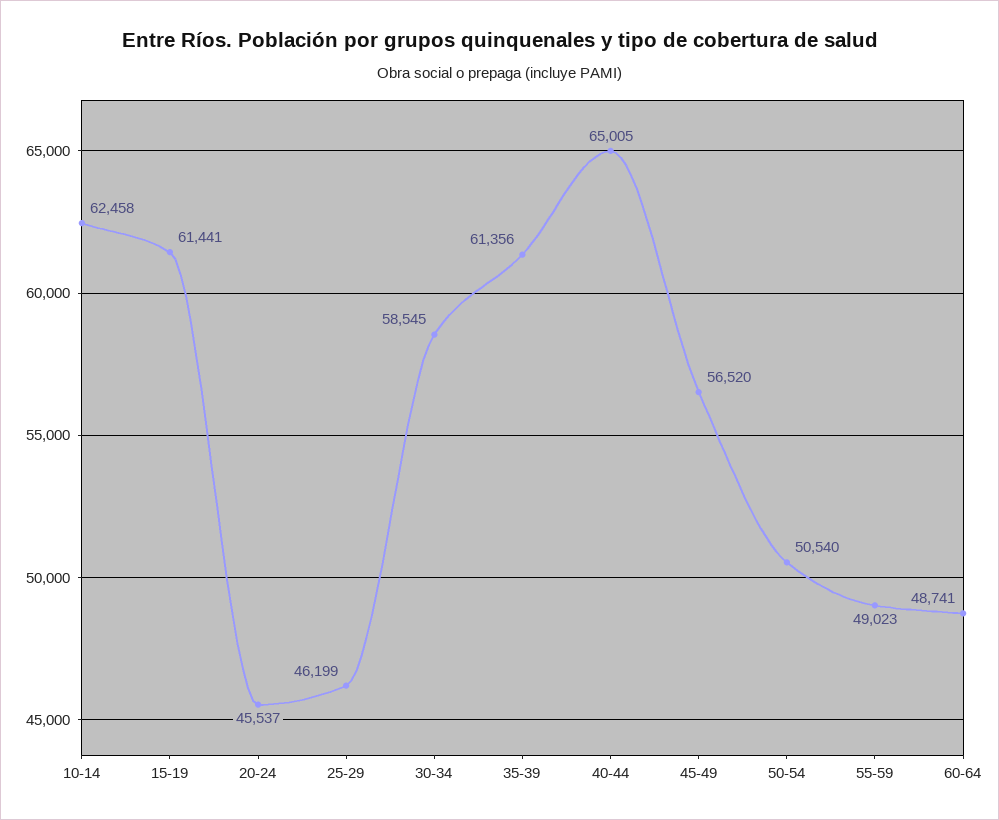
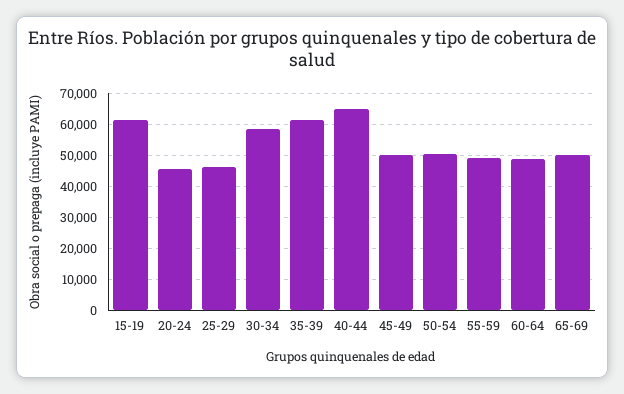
10-14: 62458 -> none
45-49: 56520 -> 50000
65-69: none -> 50000

